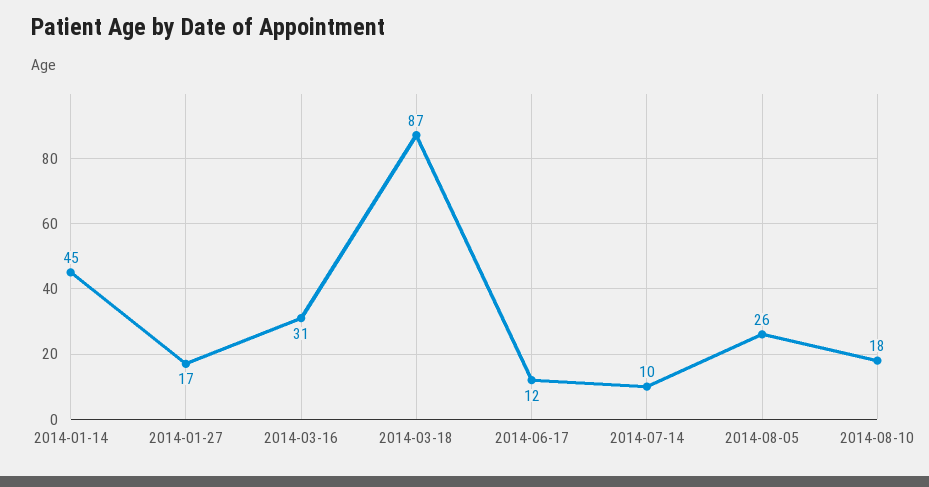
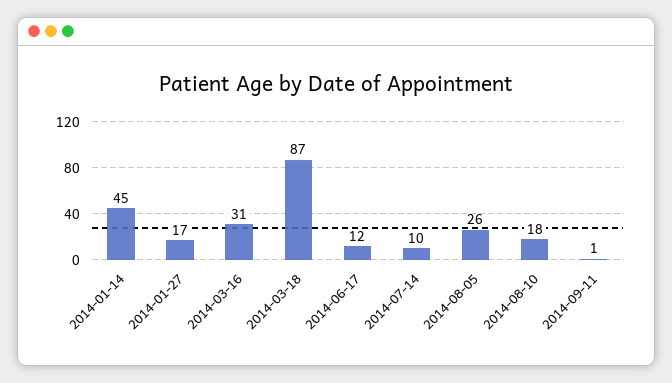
2014-09-11: none -> 1

